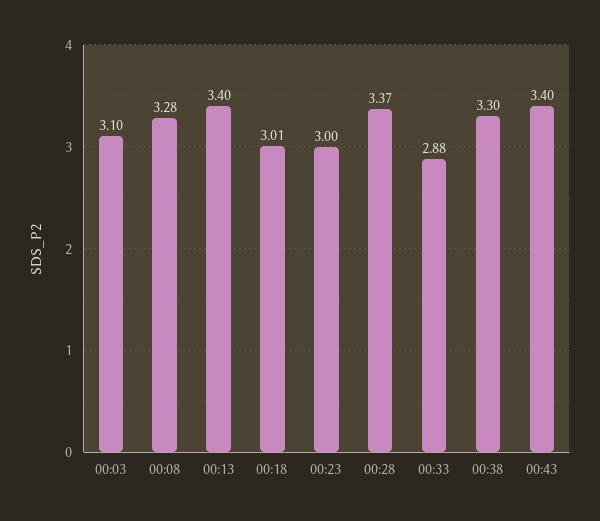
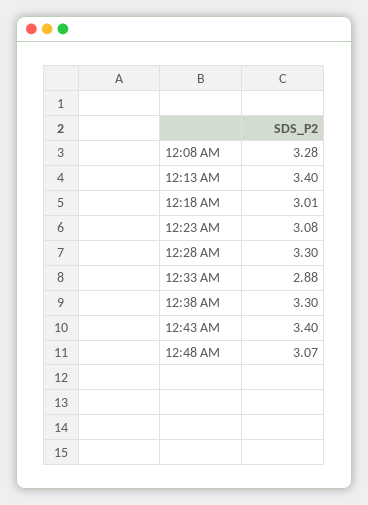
00:03: 3.1 -> none
00:23: 3 -> 3.08
00:28: 3.37 -> 3.3
12:48 AM: none -> 3.07

